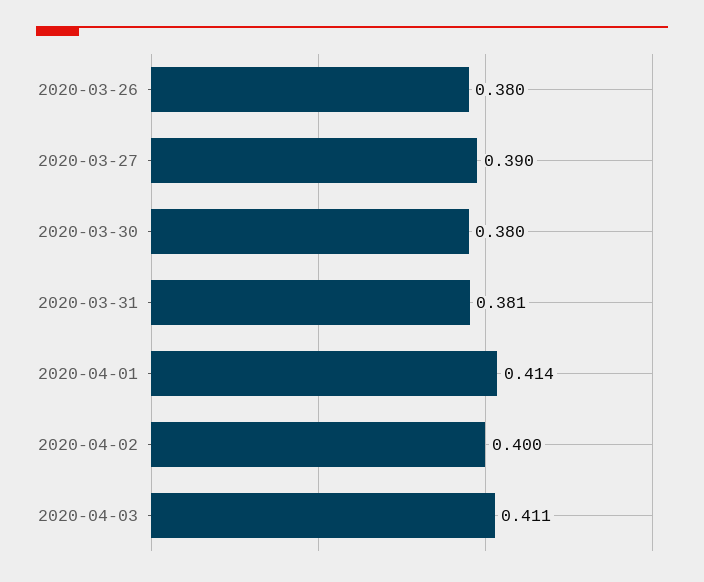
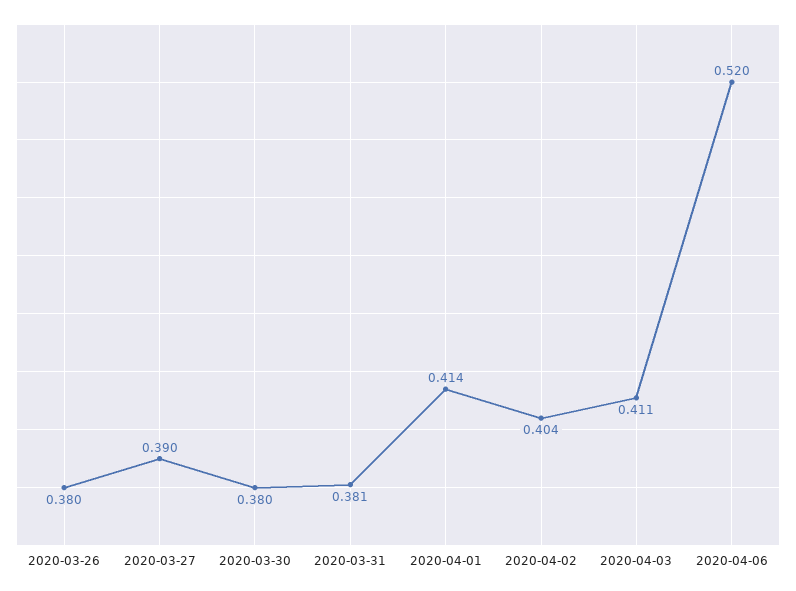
2020-04-02: 0.4 -> 0.404
2020-04-06: none -> 0.52

